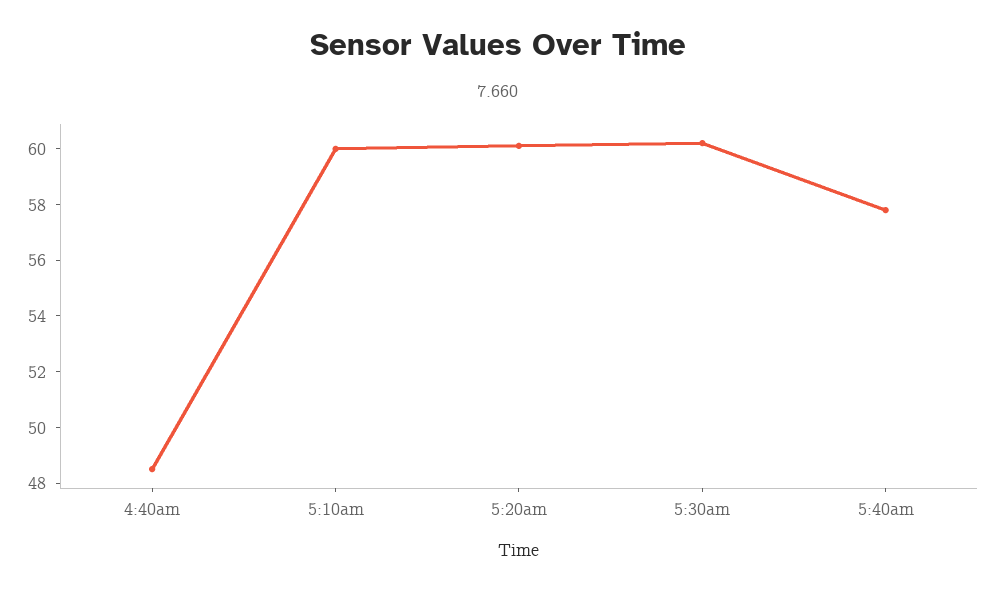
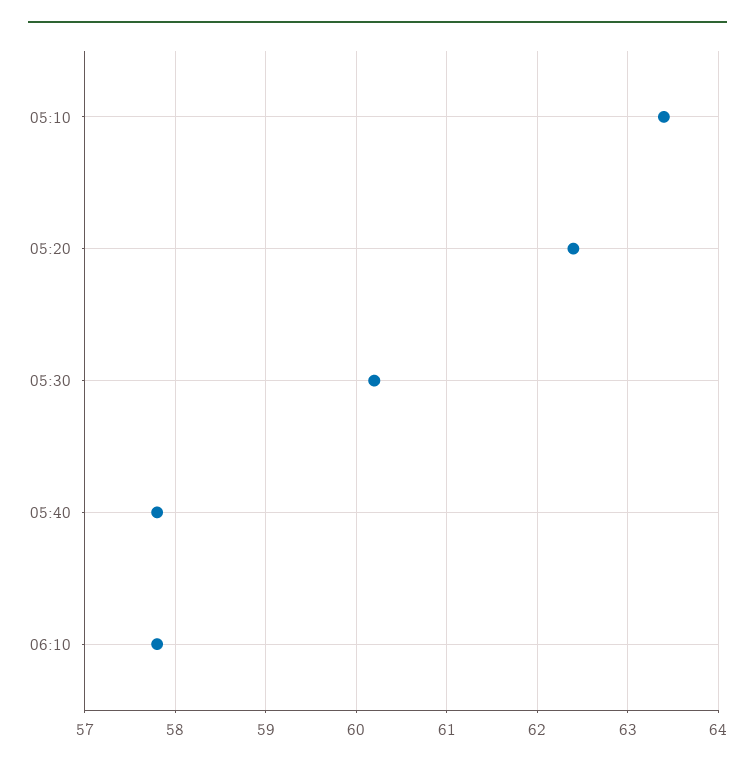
4:40am: 48.5 -> none
5:10am: 60 -> 63.4
5:20am: 60 -> 62.4
06:10: none -> 57.8

